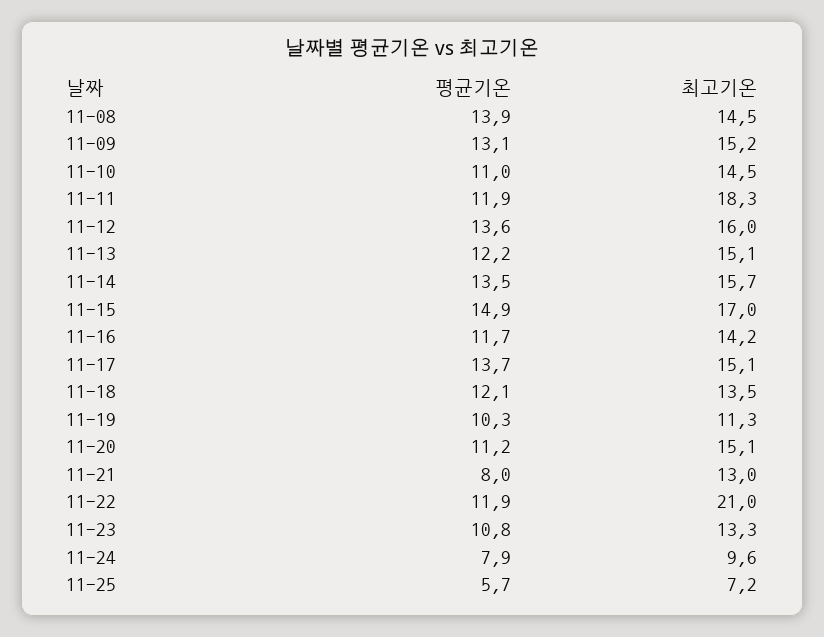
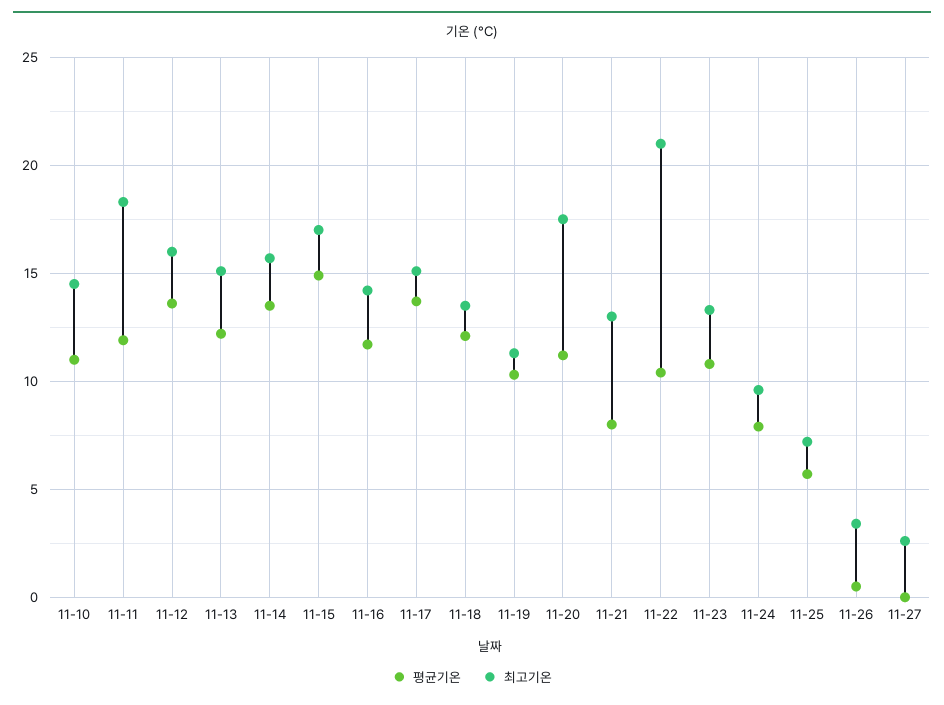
평균기온, 11-08: 13.9 -> none
최고기온, 11-08: 14.5 -> none
평균기온, 11-09: 13.1 -> none
최고기온, 11-09: 15.2 -> none
최고기온, 11-20: 15.1 -> 17.5
평균기온, 11-22: 11.9 -> 10.5
평균기온, 11-26: none -> 0.5
최고기온, 11-26: none -> 3.5
평균기온, 11-27: none -> 0
최고기온, 11-27: none -> 2.5

